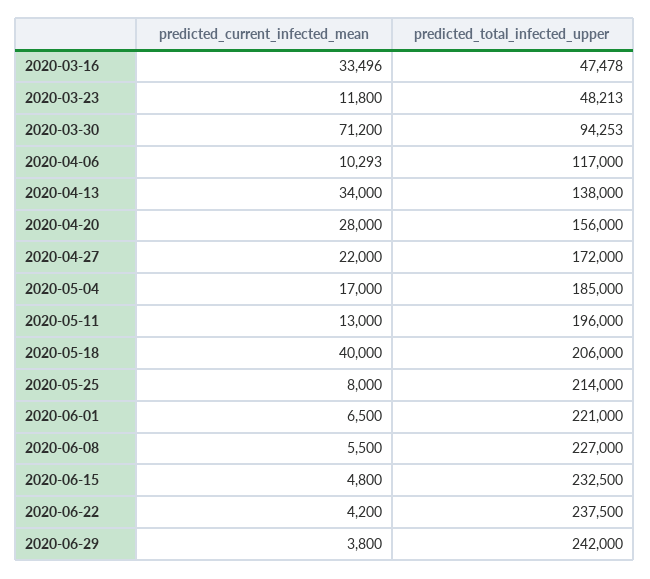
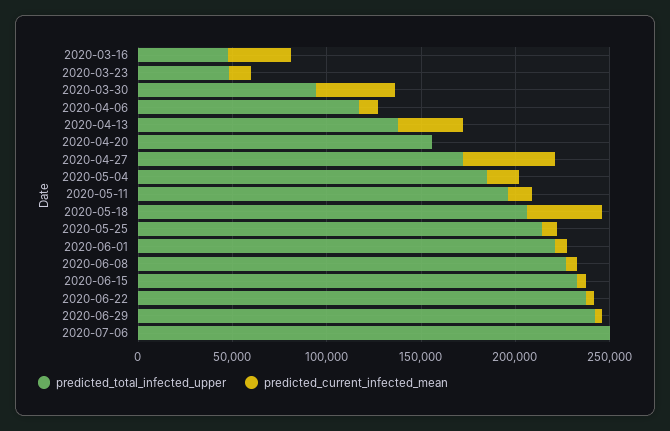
predicted_current_infected_mean, 2020-03-30: 71200 -> 40000
predicted_current_infected_mean, 2020-04-20: 28000 -> 0
predicted_current_infected_mean, 2020-04-27: 22000 -> 50000
predicted_total_infected_upper, 2020-07-06: none -> 250000
predicted_current_infected_mean, 2020-07-06: none -> 0

